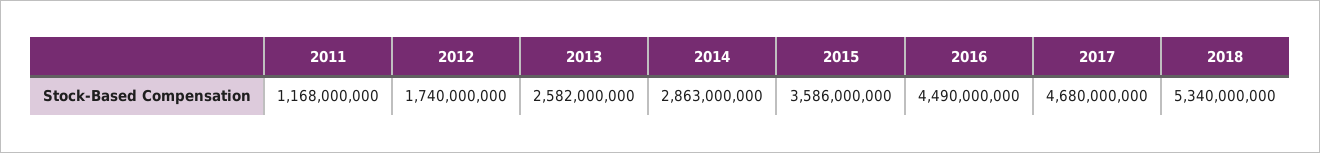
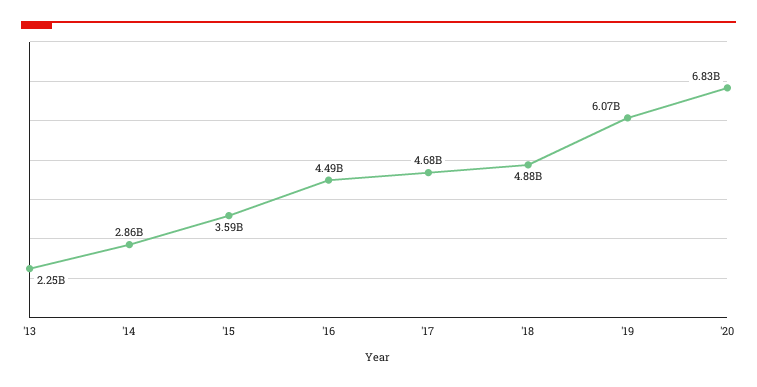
2011: 1168000000 -> none
2012: 1740000000 -> none
2013: 2582000000 -> 2250000000
2018: 5340000000 -> 4880000000
'19: none -> 6070000000
'20: none -> 6830000000

